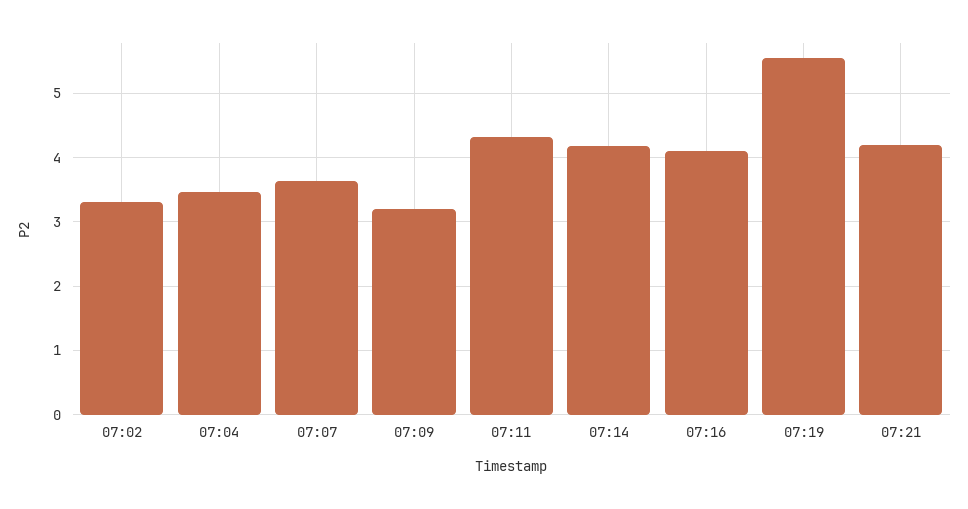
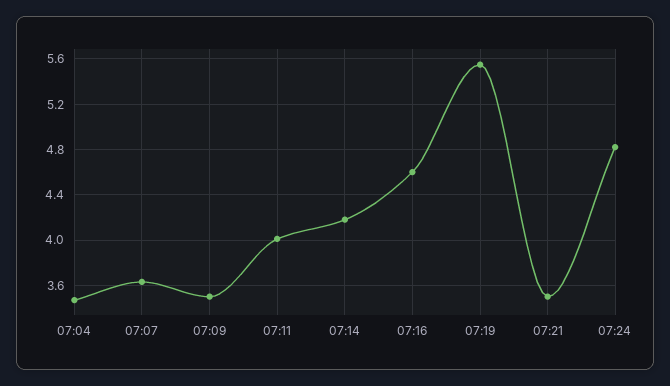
07:02: 3.3 -> none
07:09: 3.2 -> 3.5
07:11: 4.3 -> 4
07:16: 4.1 -> 4.6
07:21: 4.2 -> 3.5
07:24: none -> 4.8

